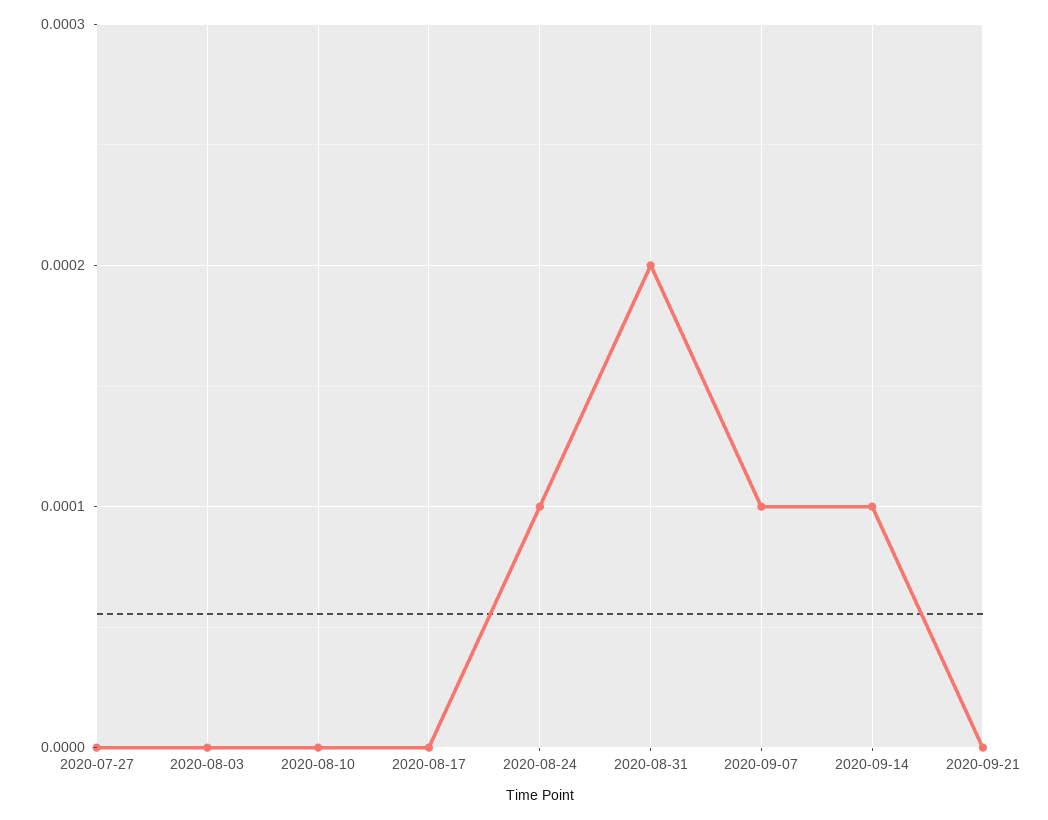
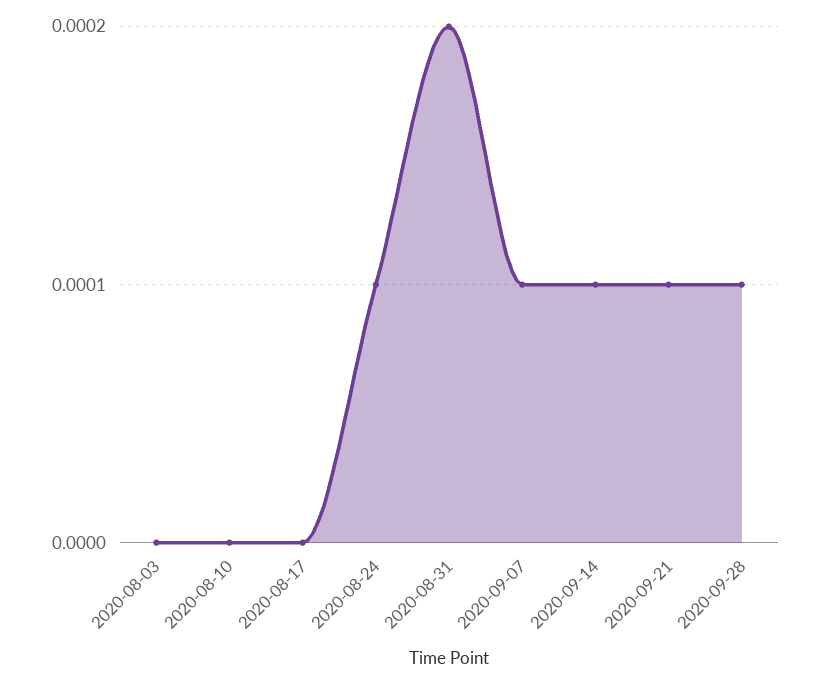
2020-07-27: 0 -> none
2020-09-21: 0 -> 0.0001
2020-09-28: none -> 0.0001

